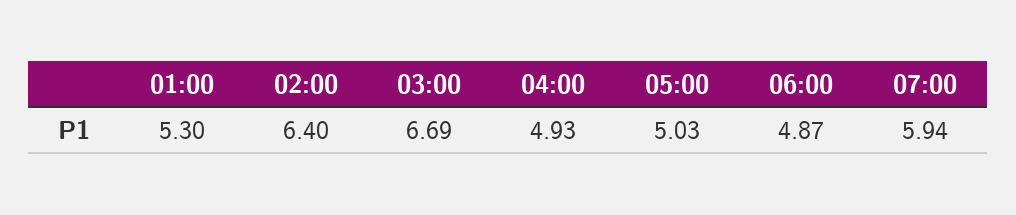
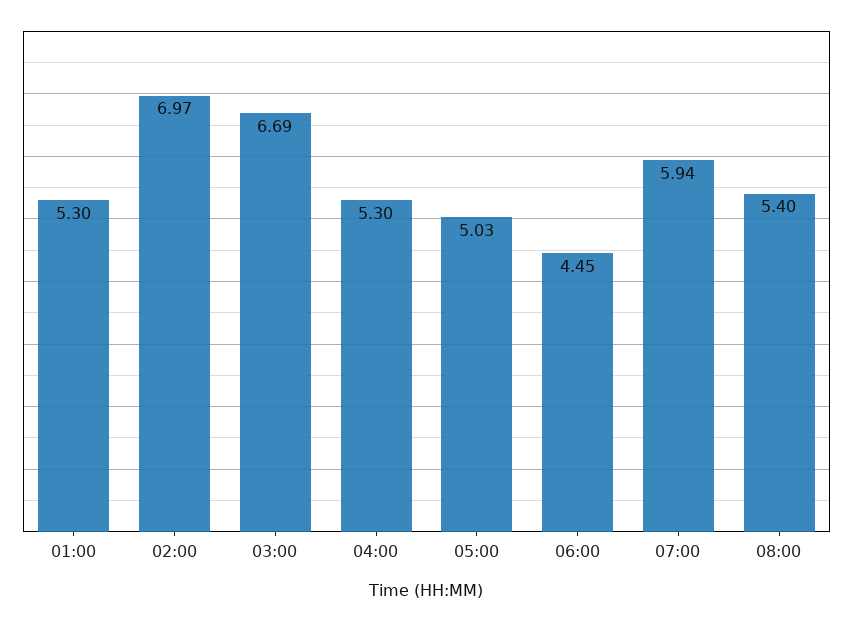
02:00: 6.4 -> 6.97
04:00: 4.93 -> 5.3
06:00: 4.87 -> 4.45
08:00: none -> 5.4

